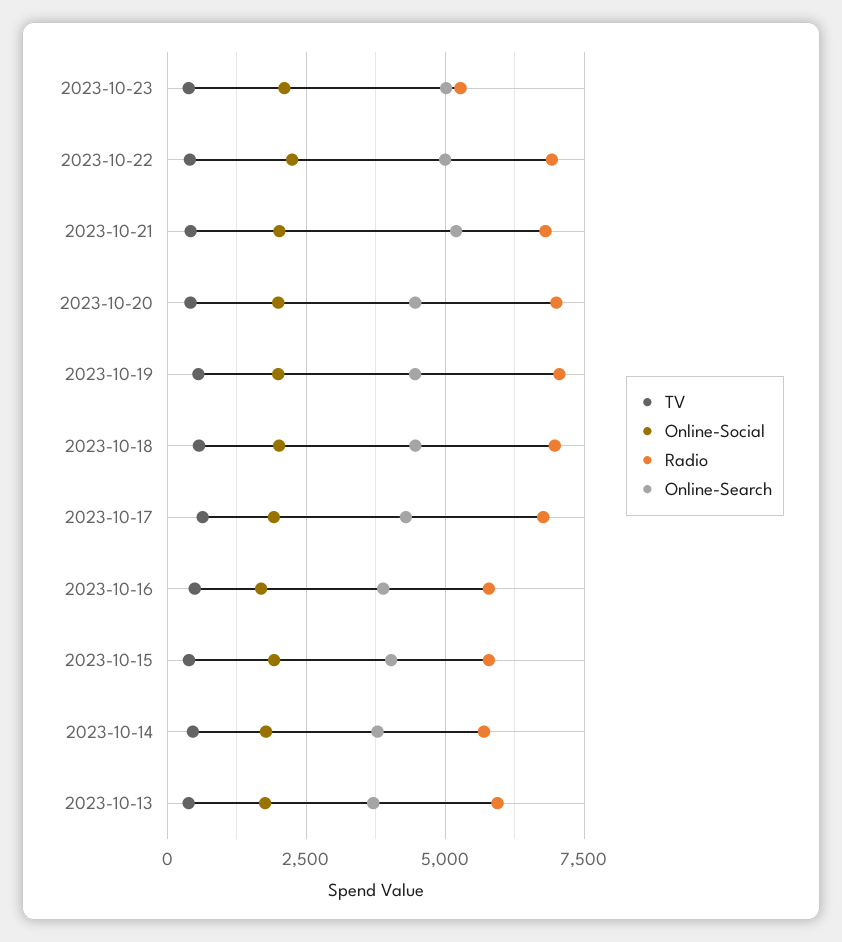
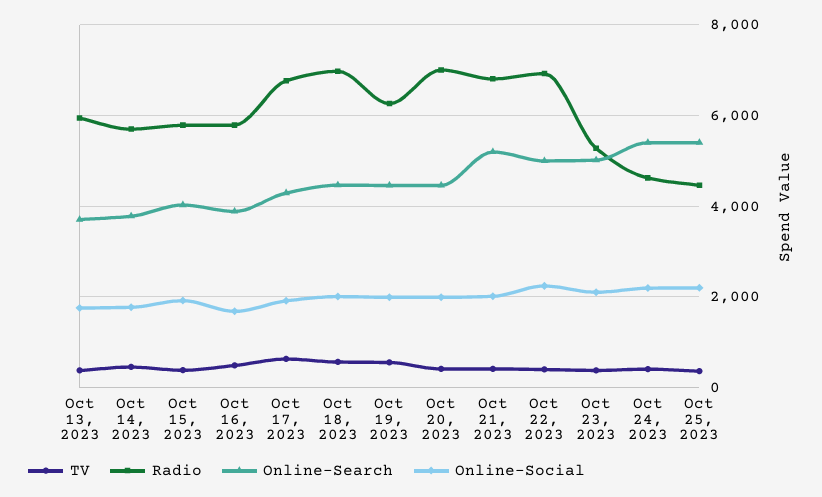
Radio, 2023-10-19: 7000 -> 6200
TV, Oct 24, 2023: none -> 400
Radio, Oct 24, 2023: none -> 4600
Online-Search, Oct 24, 2023: none -> 5400
Online-Social, Oct 24, 2023: none -> 2200
TV, Oct 25, 2023: none -> 400
Radio, Oct 25, 2023: none -> 4400
Online-Search, Oct 25, 2023: none -> 5400
Online-Social, Oct 25, 2023: none -> 2200

